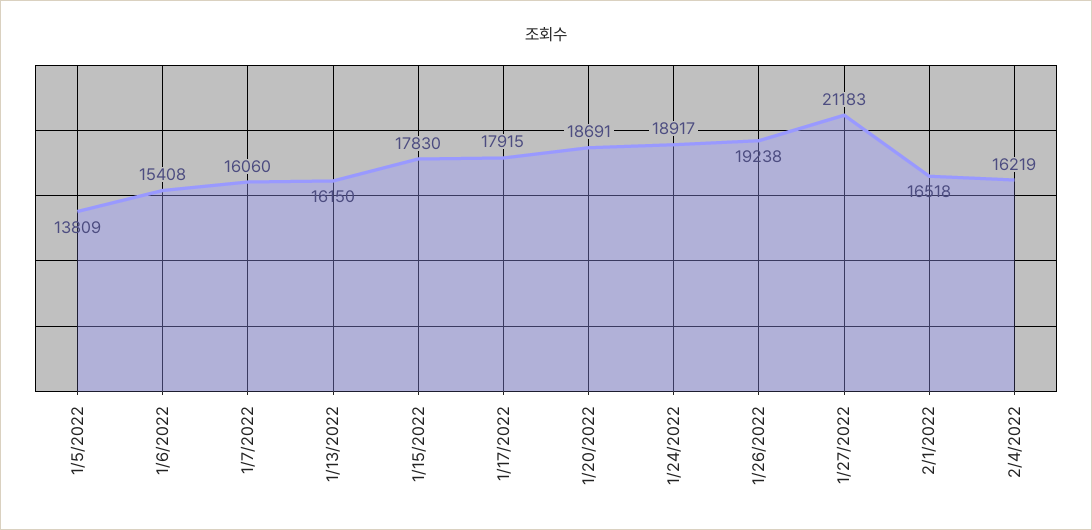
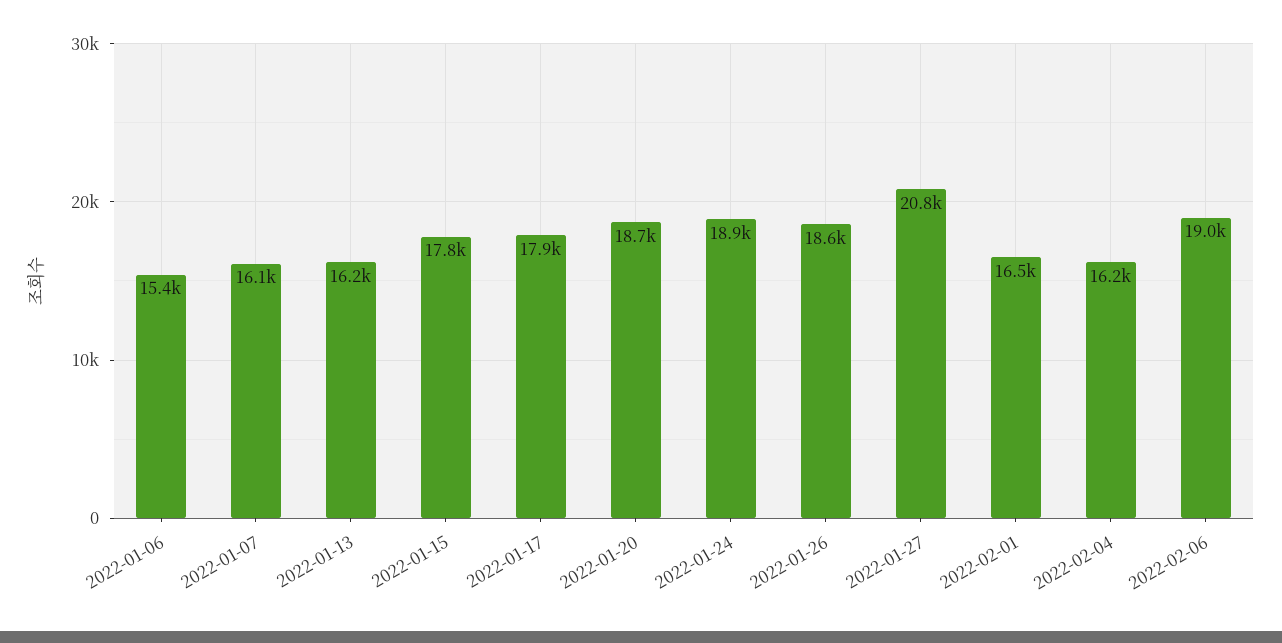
1/5/2022: 13809 -> none
1/26/2022: 19238 -> 18600
1/27/2022: 21183 -> 20800
2022-02-06: none -> 19000

